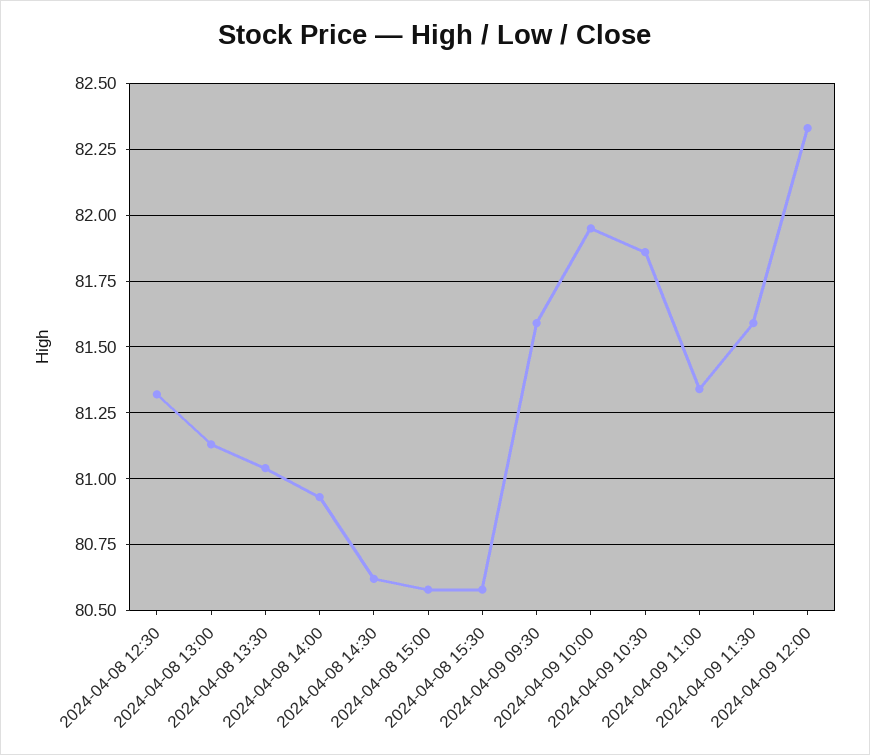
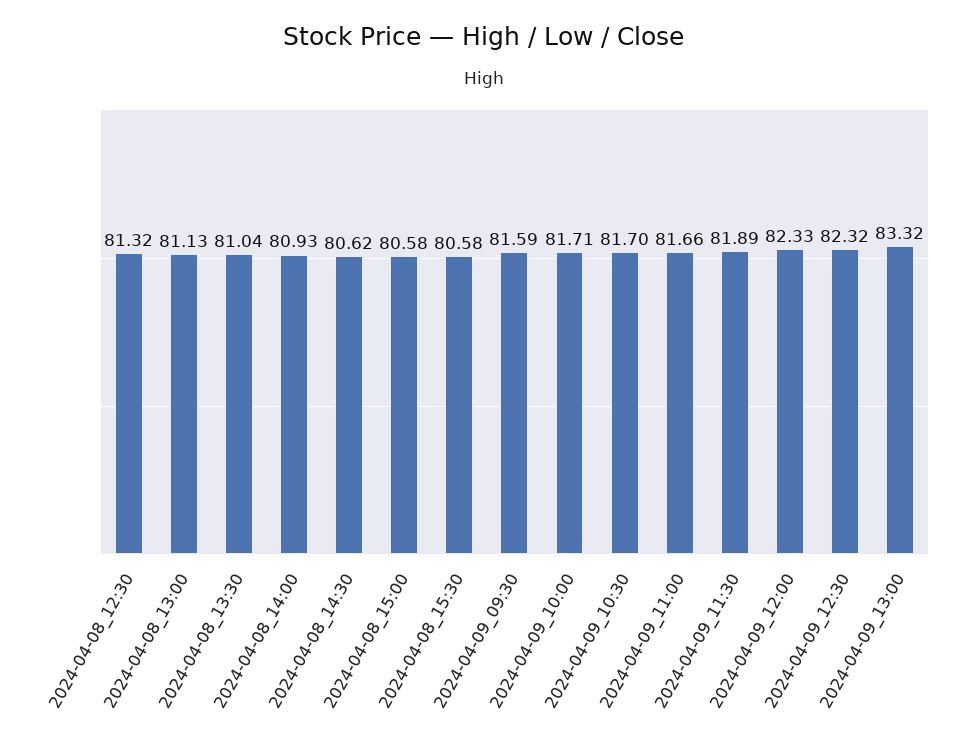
2024-04-09 10:00: 81.95 -> 81.71
2024-04-09 10:30: 81.85 -> 81.7
2024-04-09 11:00: 81.35 -> 81.66
2024-04-09 11:30: 81.6 -> 81.89
2024-04-09_12:30: none -> 82.32
2024-04-09_13:00: none -> 83.32

